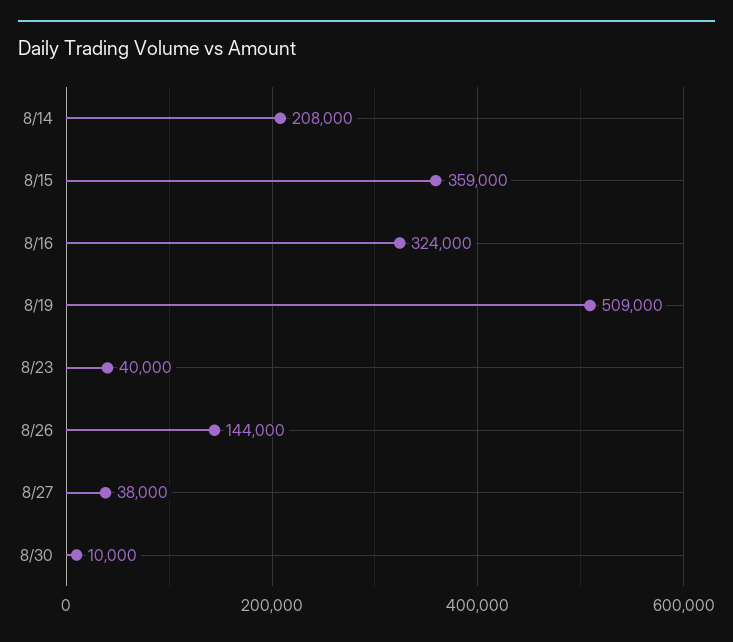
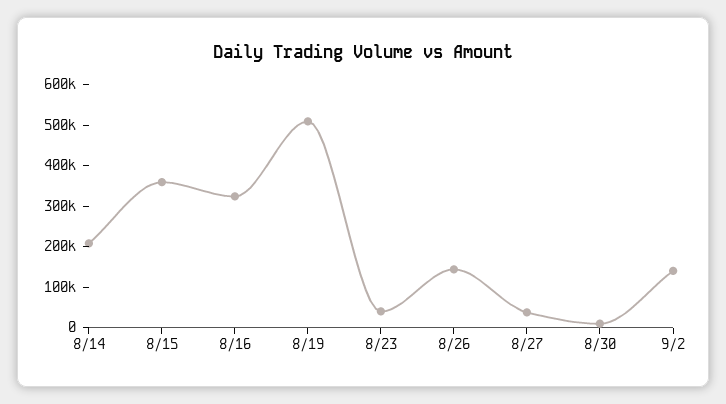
9/2: none -> 140000

